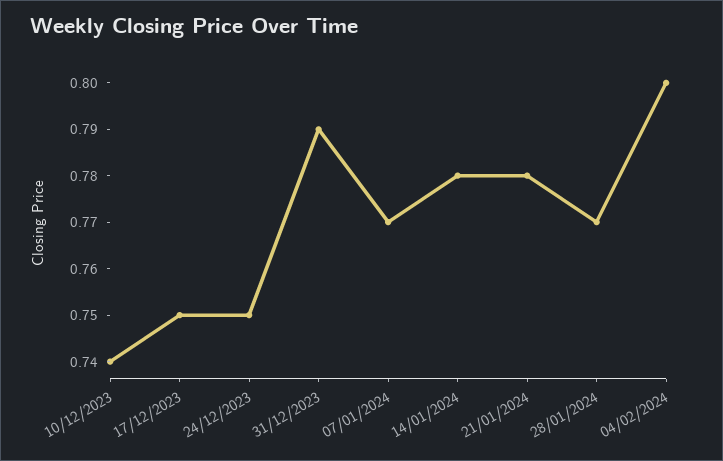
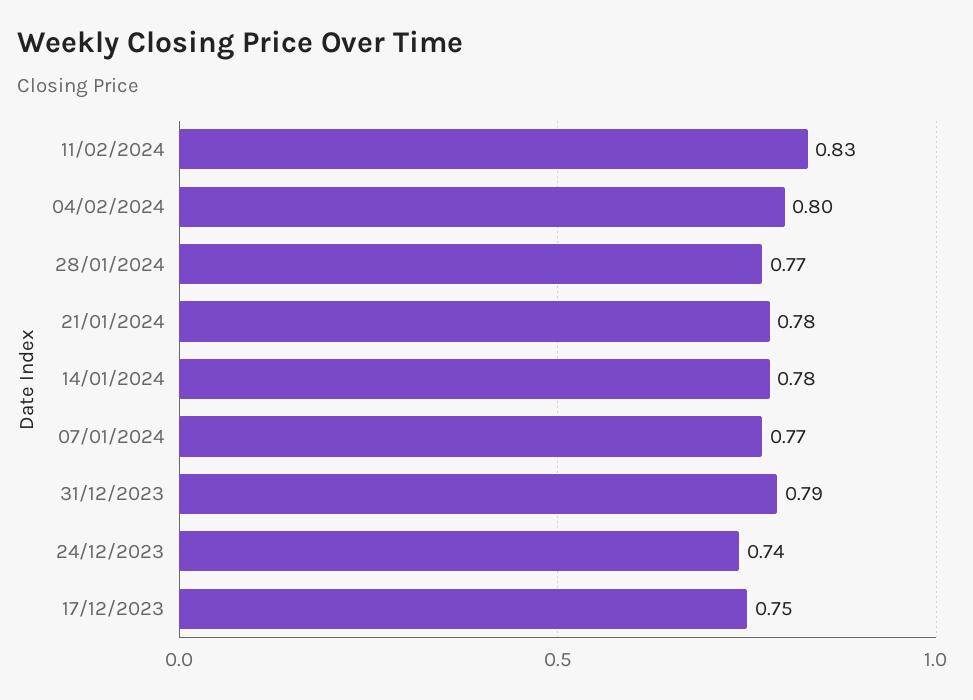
10/12/2023: 0.74 -> none
24/12/2023: 0.75 -> 0.74
11/02/2024: none -> 0.83

